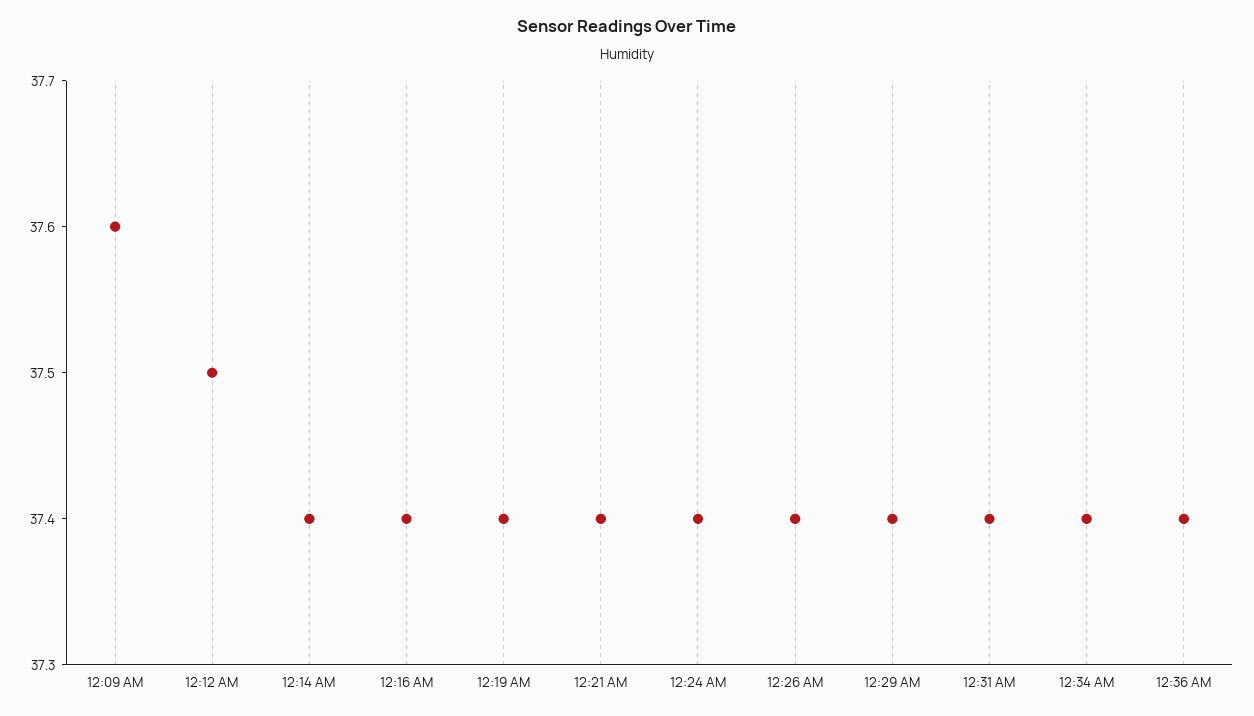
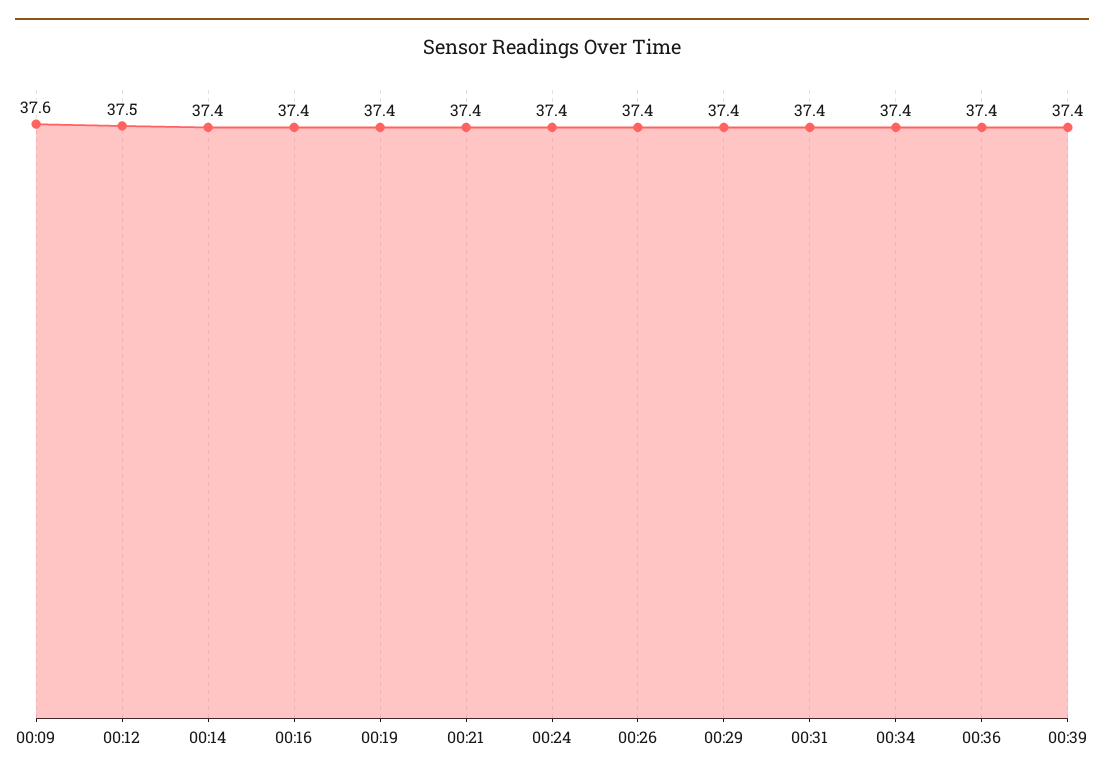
00:39: none -> 37.4

